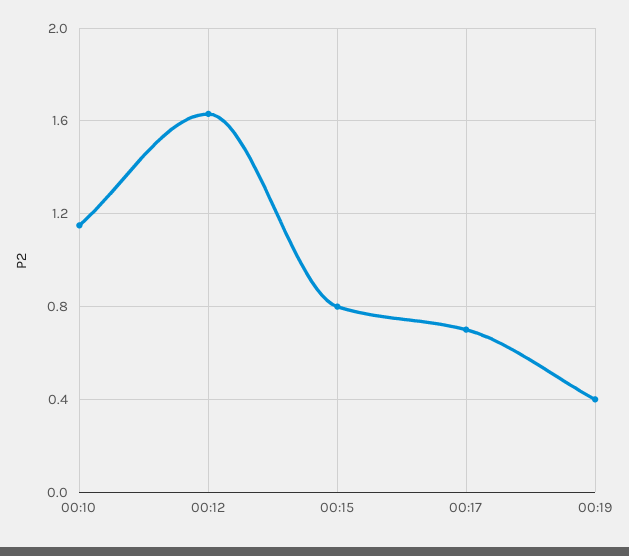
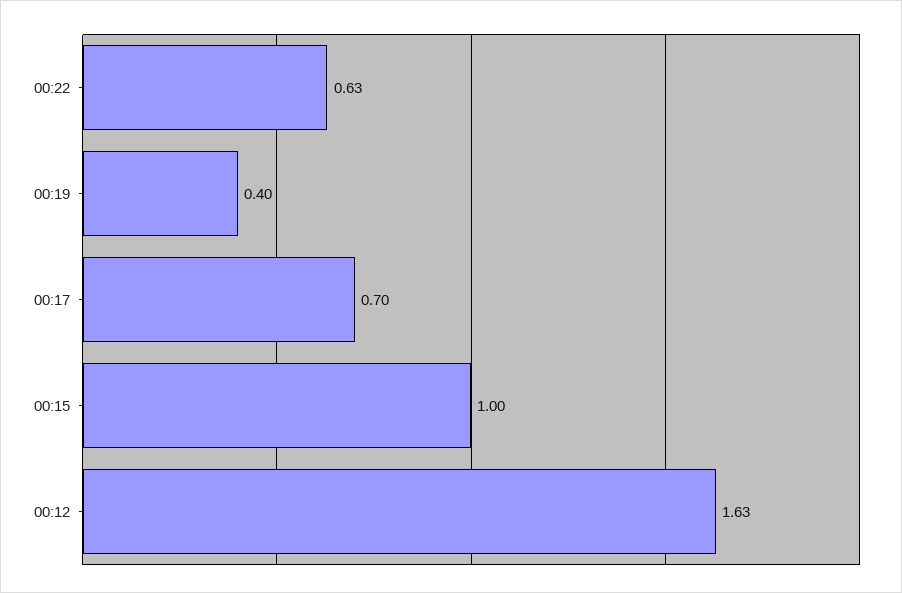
00:10: 1.15 -> none
00:15: 0.8 -> 1
00:22: none -> 0.63

